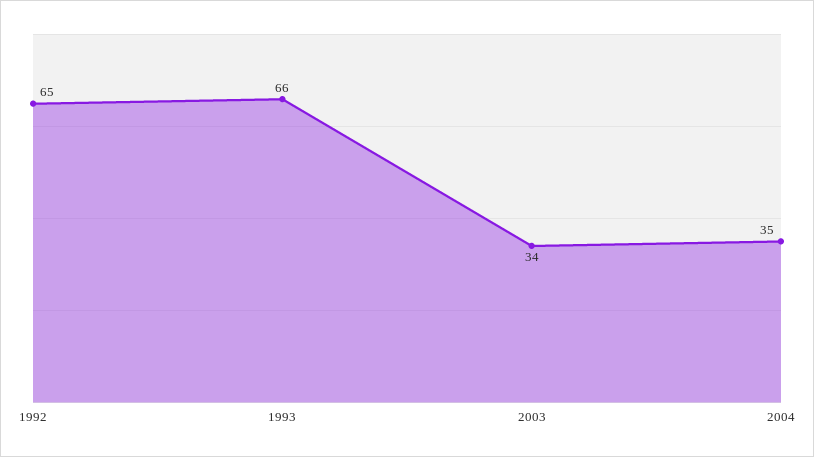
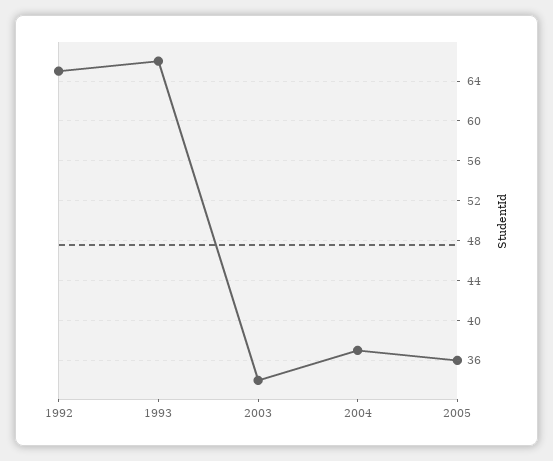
2004: 35 -> 37
2005: none -> 36

